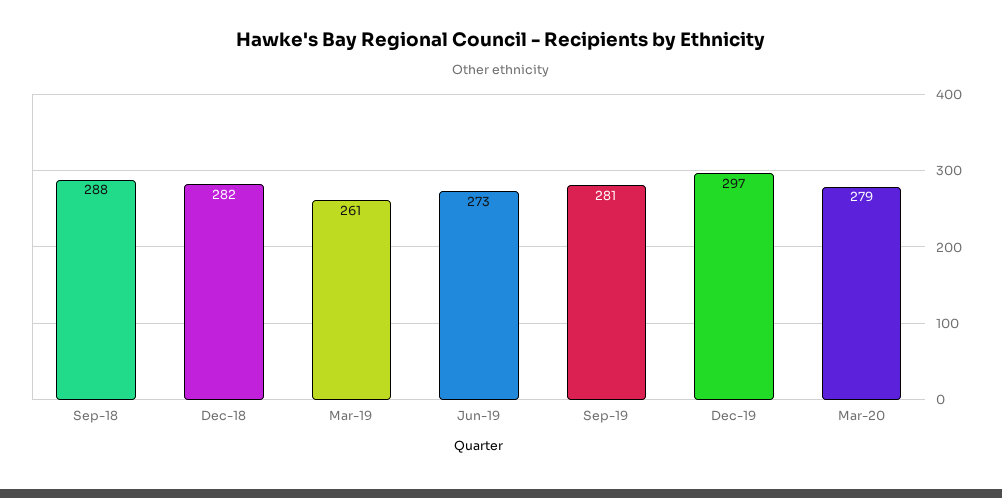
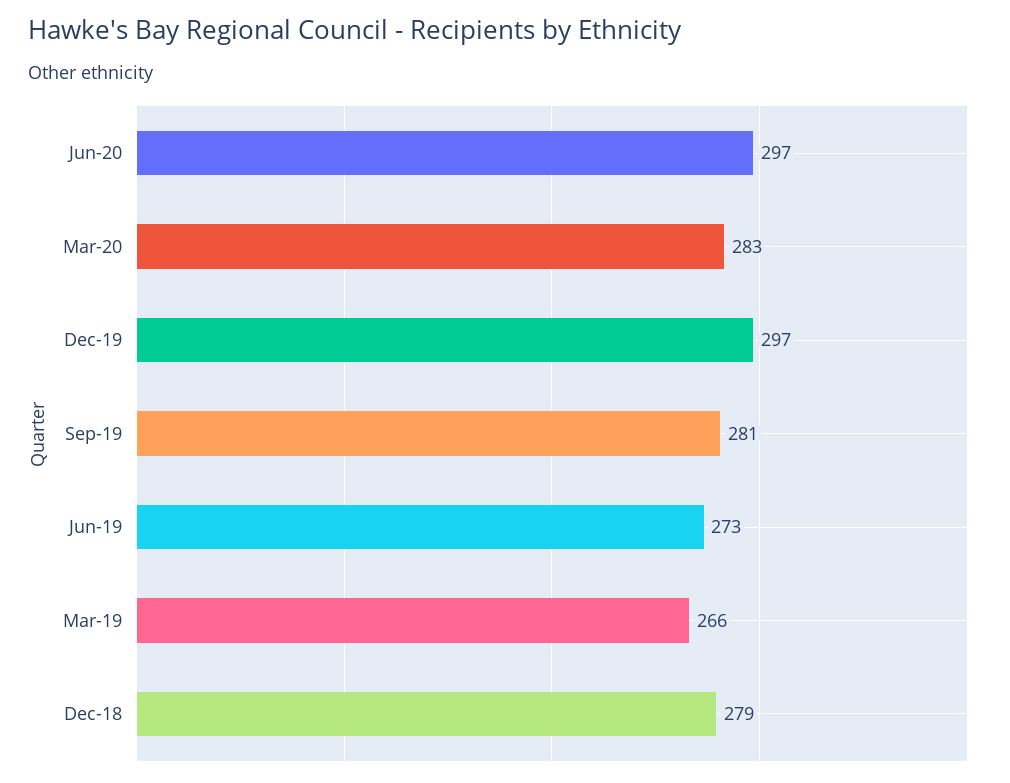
Sep-18: 288 -> none
Dec-18: 282 -> 279
Mar-19: 261 -> 266
Mar-20: 279 -> 283
Jun-20: none -> 297

